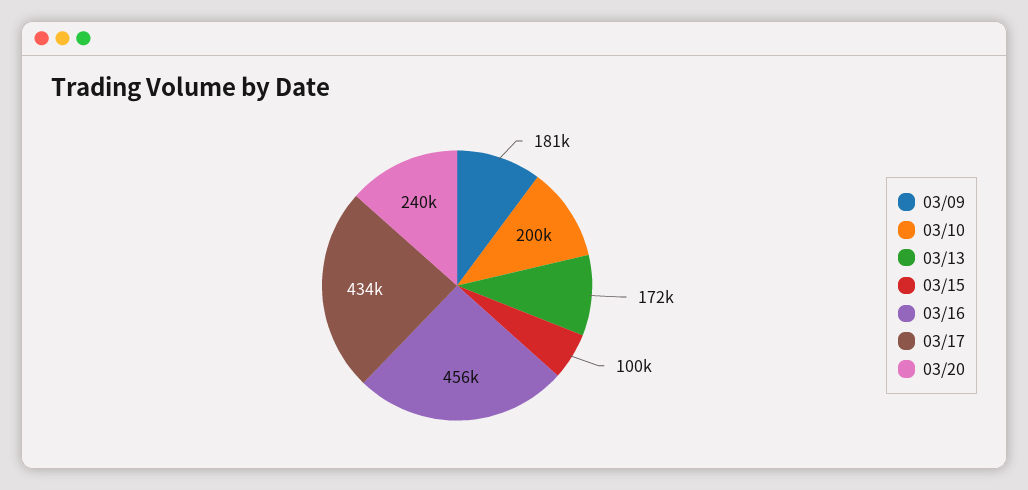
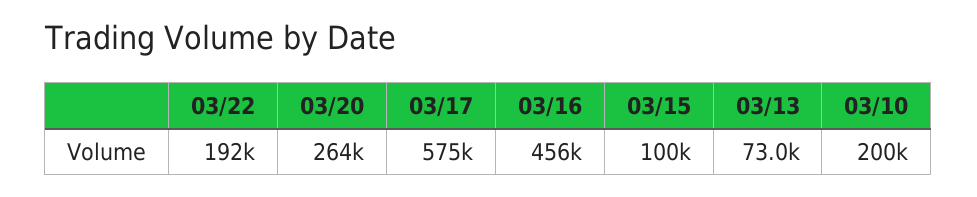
03/09: 181000 -> none
03/13: 172000 -> 73000
03/17: 434000 -> 575000
03/20: 240000 -> 264000
03/22: none -> 192000

